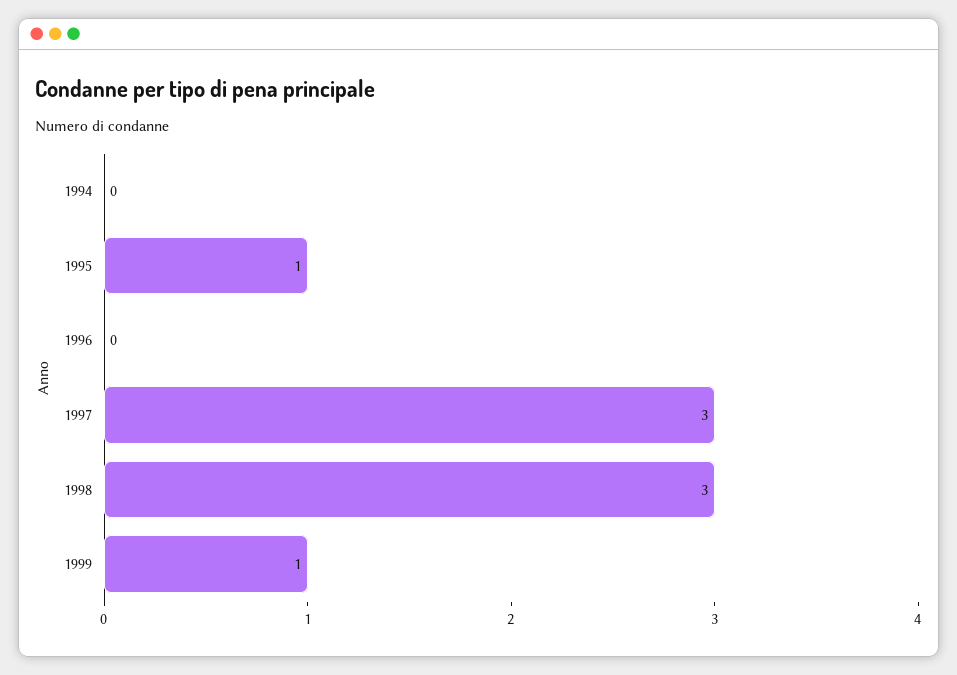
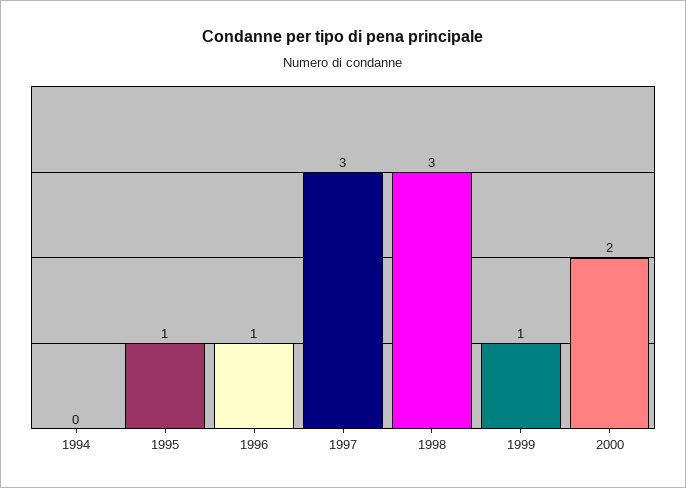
1996: 0 -> 1
2000: none -> 2

